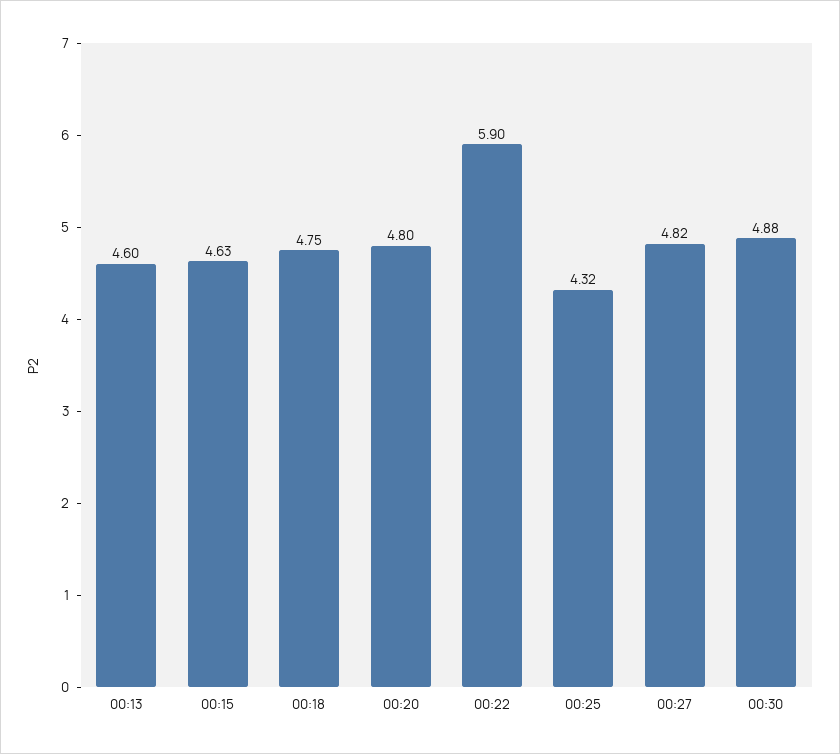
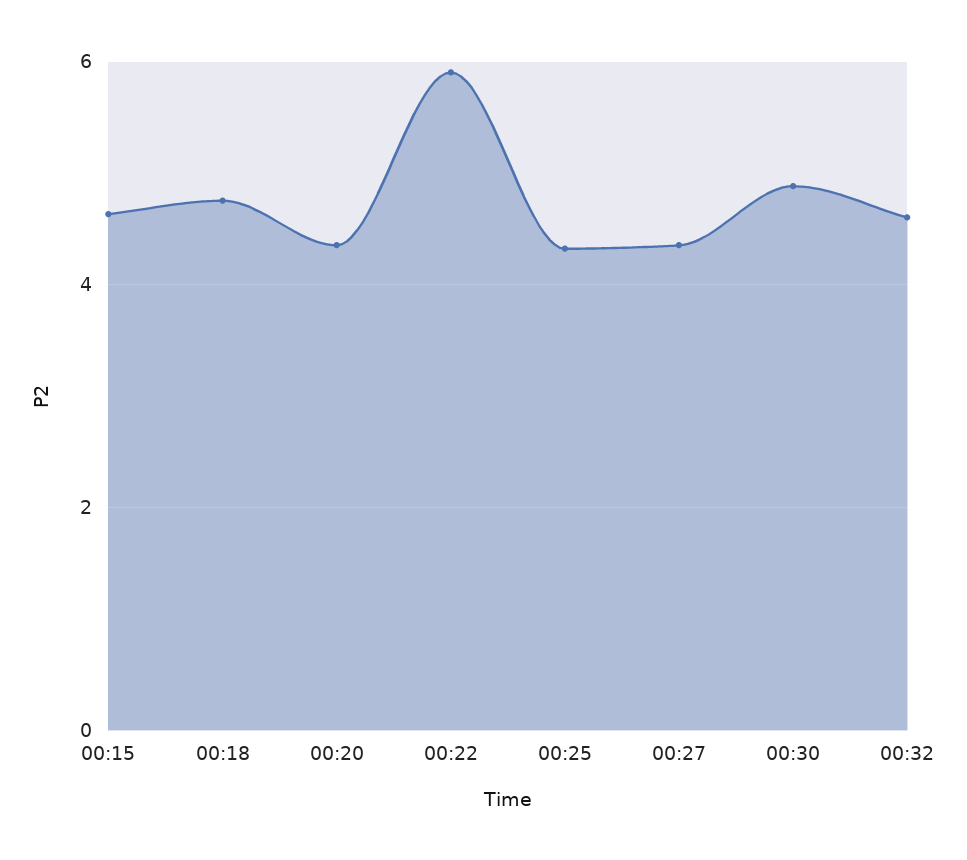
00:13: 4.6 -> none
00:20: 4.8 -> 4.4
00:27: 4.82 -> 4.4
00:32: none -> 4.6

